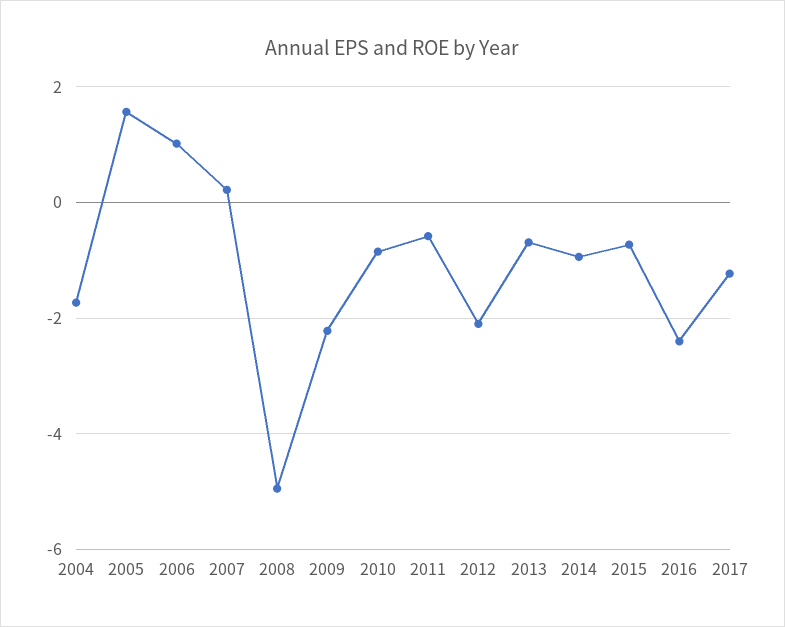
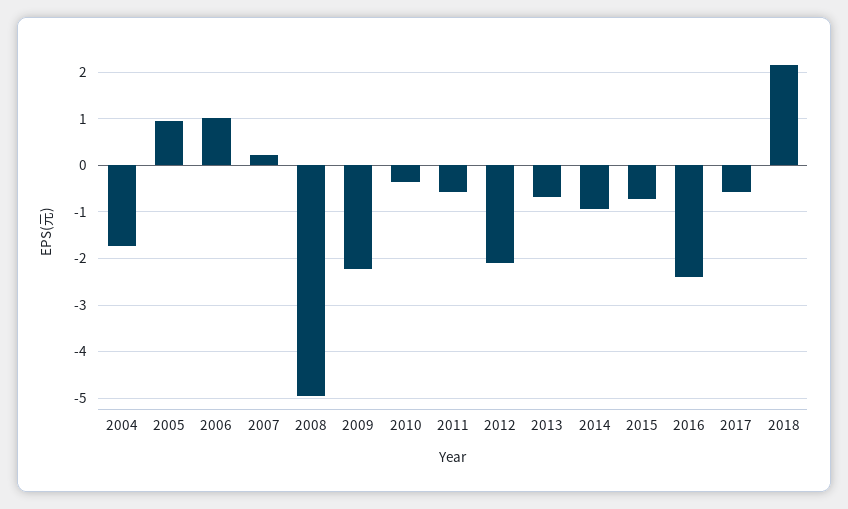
2005: 1.6 -> 1
2010: -0.8 -> -0.4
2017: -1.2 -> -0.6
2018: none -> 2.2

